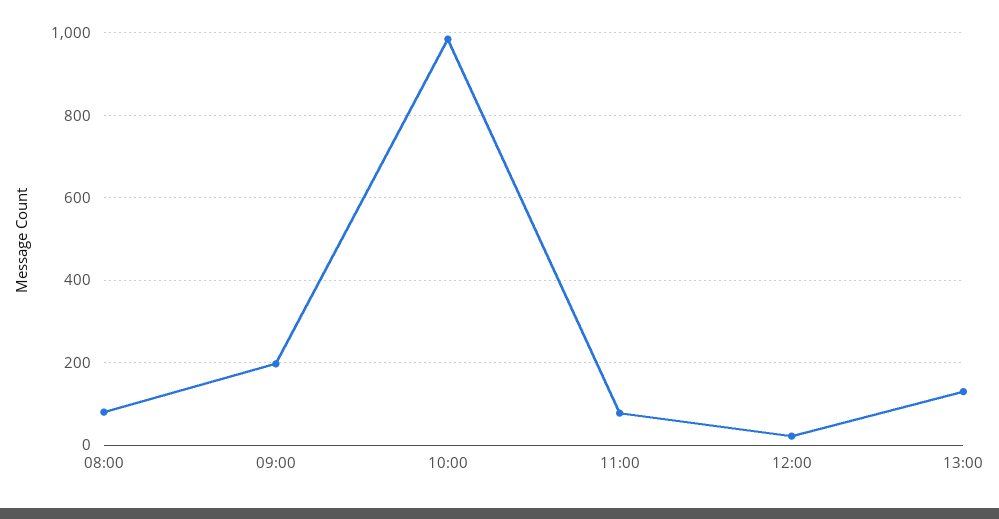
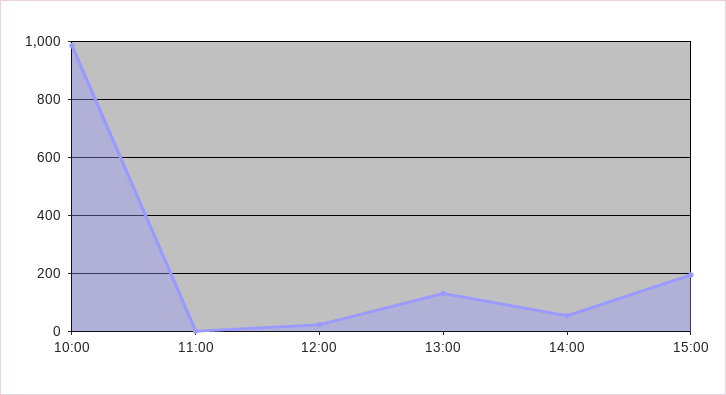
08:00: 80 -> none
09:00: 200 -> none
11:00: 80 -> 0
14:00: none -> 50
15:00: none -> 200

